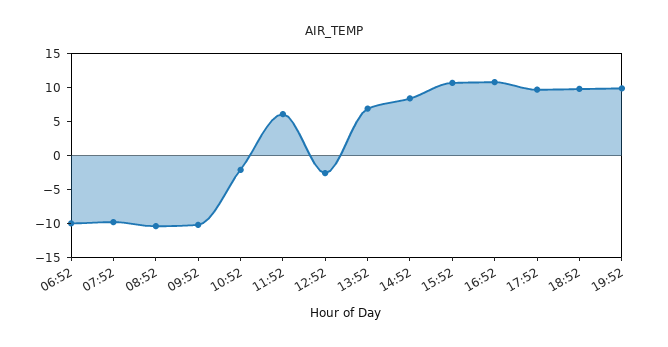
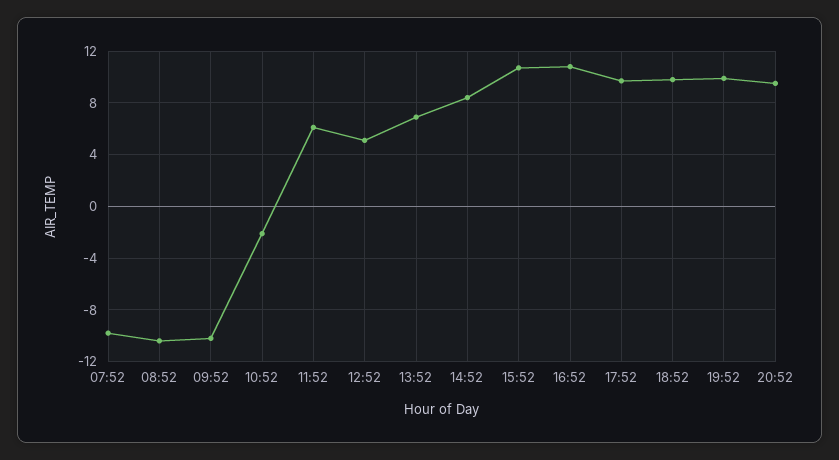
06:52: -10 -> none
12:52: -2.5 -> 5
20:52: none -> 9.5

